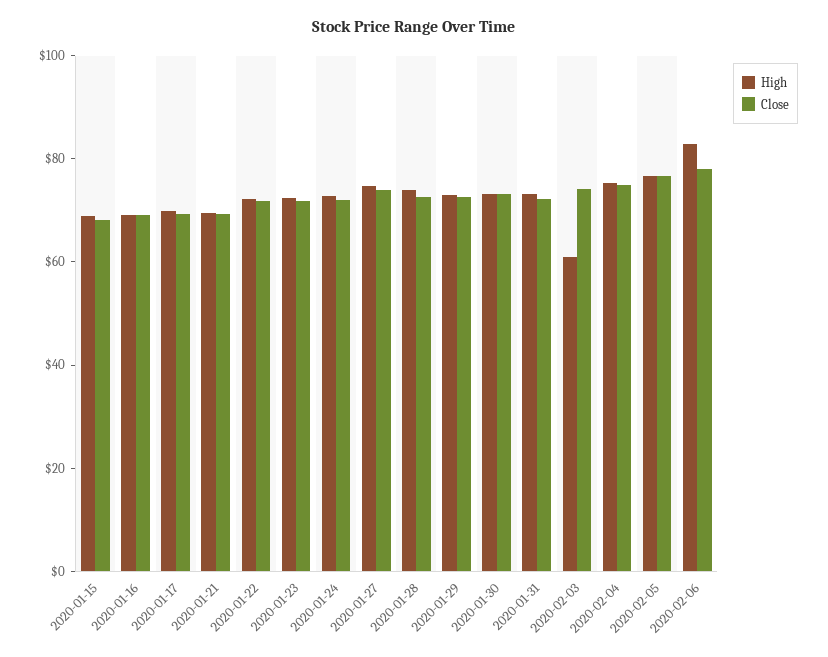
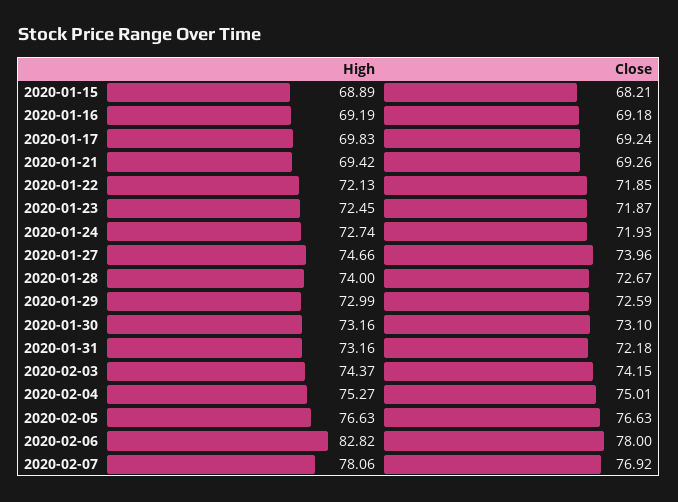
High, 2020-02-03: 60 -> 74.37
High, 2020-02-07: none -> 78.06
Close, 2020-02-07: none -> 76.92

